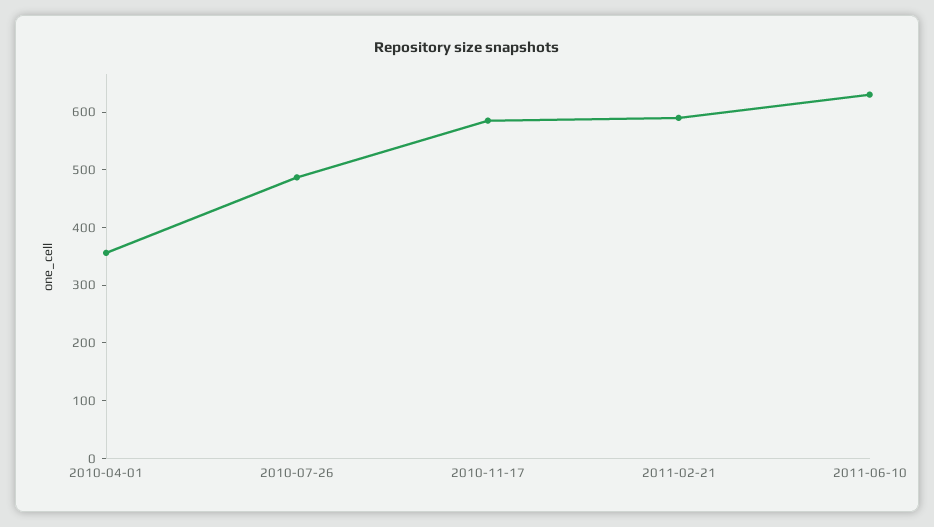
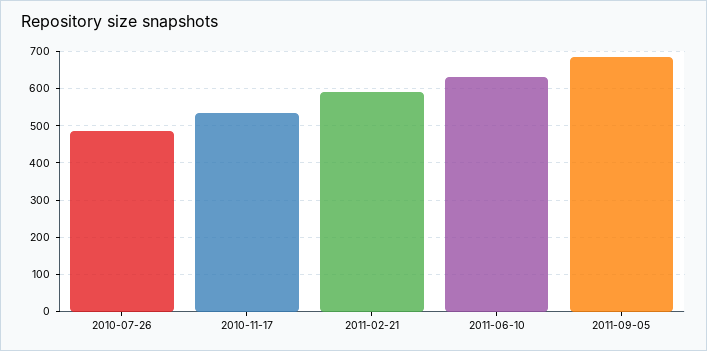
2010-04-01: 360 -> none
2010-11-17: 580 -> 540
2011-09-05: none -> 680

